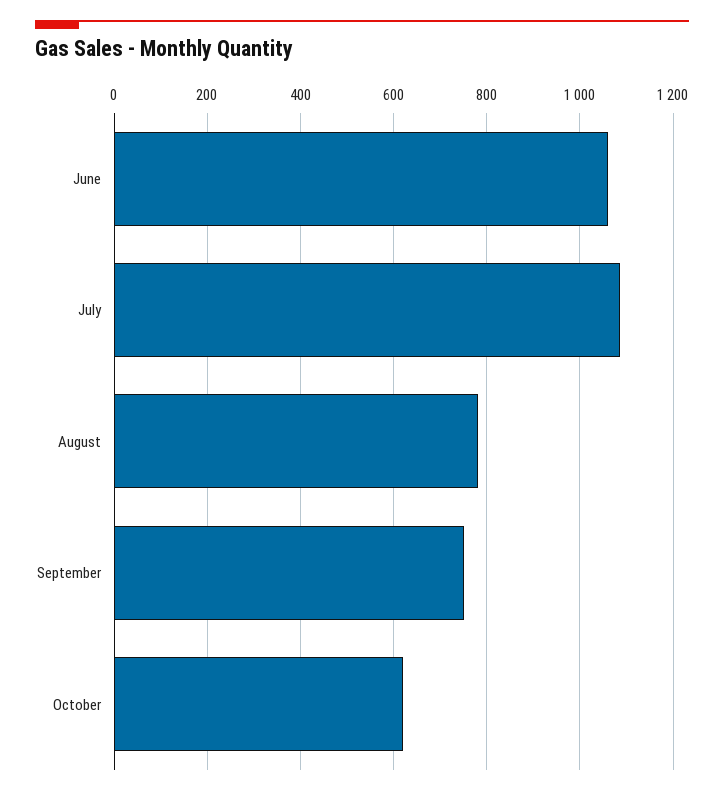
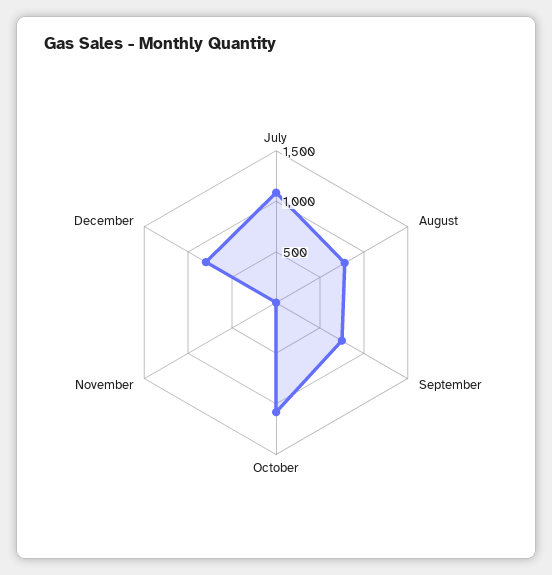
June: 1060 -> none
October: 620 -> 1100
November: none -> 0
December: none -> 800

